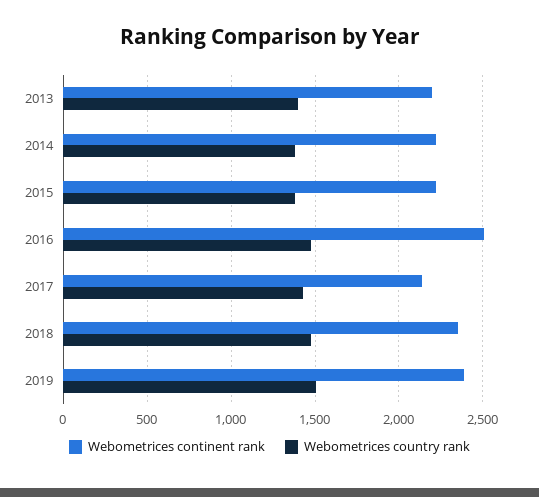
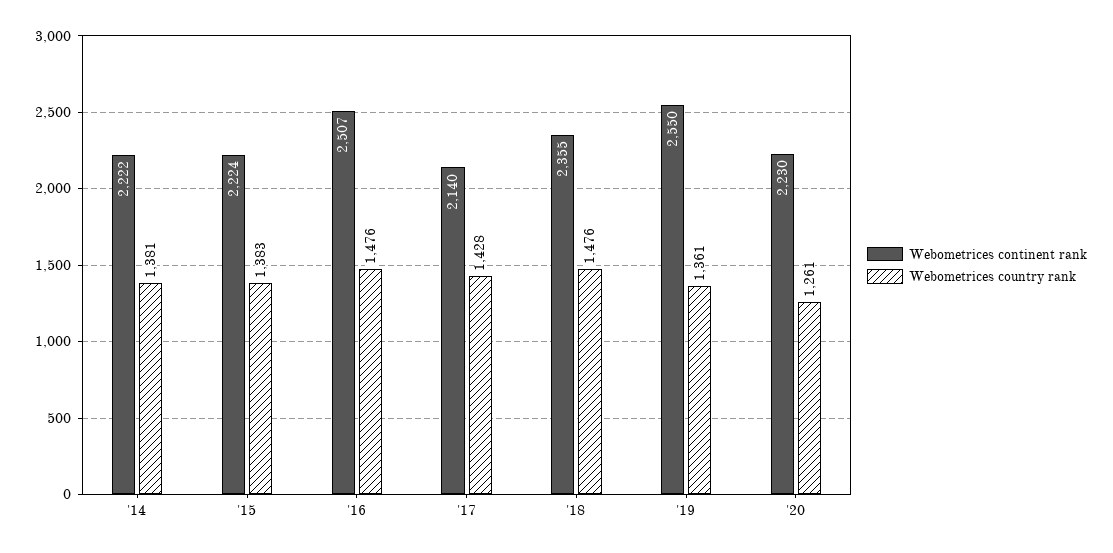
Webometrices continent rank, 2013: 2200 -> none
Webometrices country rank, 2013: 1400 -> none
Webometrices continent rank, 2019: 2400 -> 2550
Webometrices country rank, 2019: 1500 -> 1361
Webometrices continent rank, '20: none -> 2230
Webometrices country rank, '20: none -> 1261

